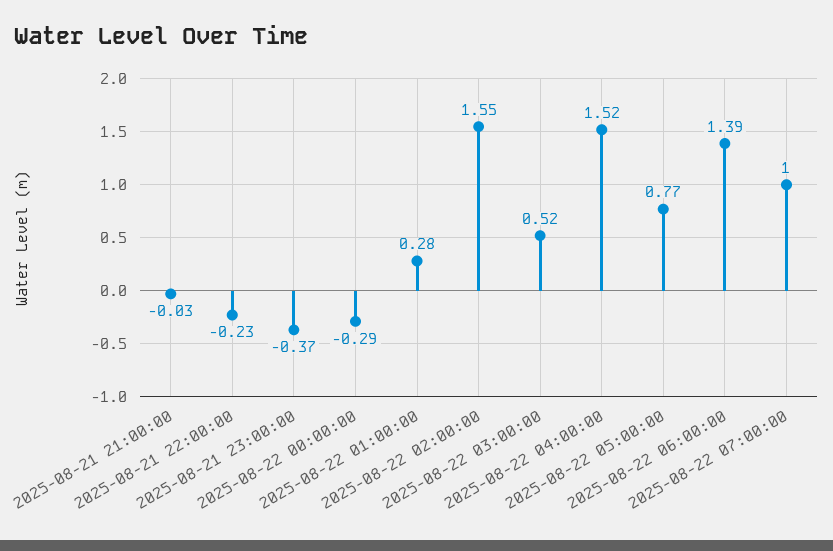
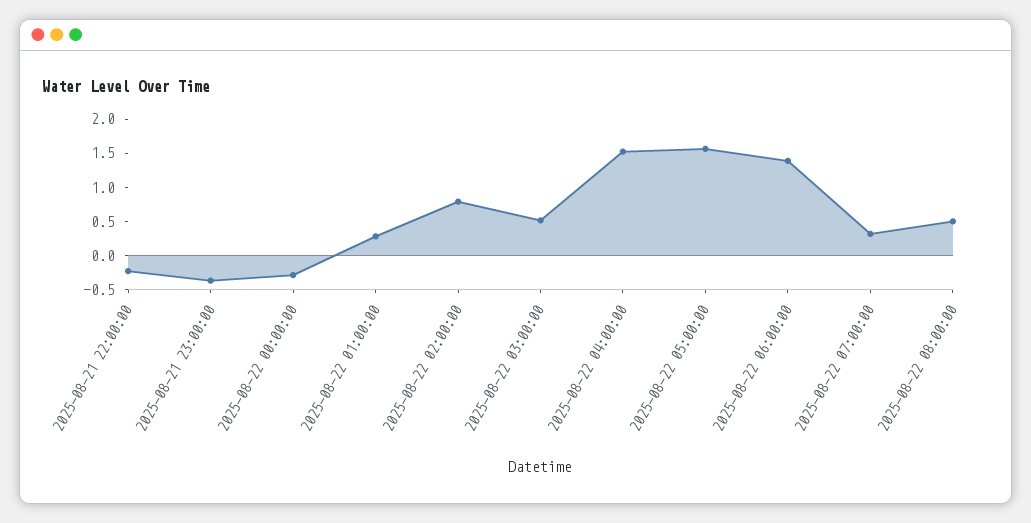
2025-08-21 21:00:00: -0.03 -> none
2025-08-22 02:00:00: 1.55 -> 0.75
2025-08-22 05:00:00: 0.77 -> 1.5
2025-08-22 07:00:00: 1 -> 0.25
2025-08-22 08:00:00: none -> 0.5

